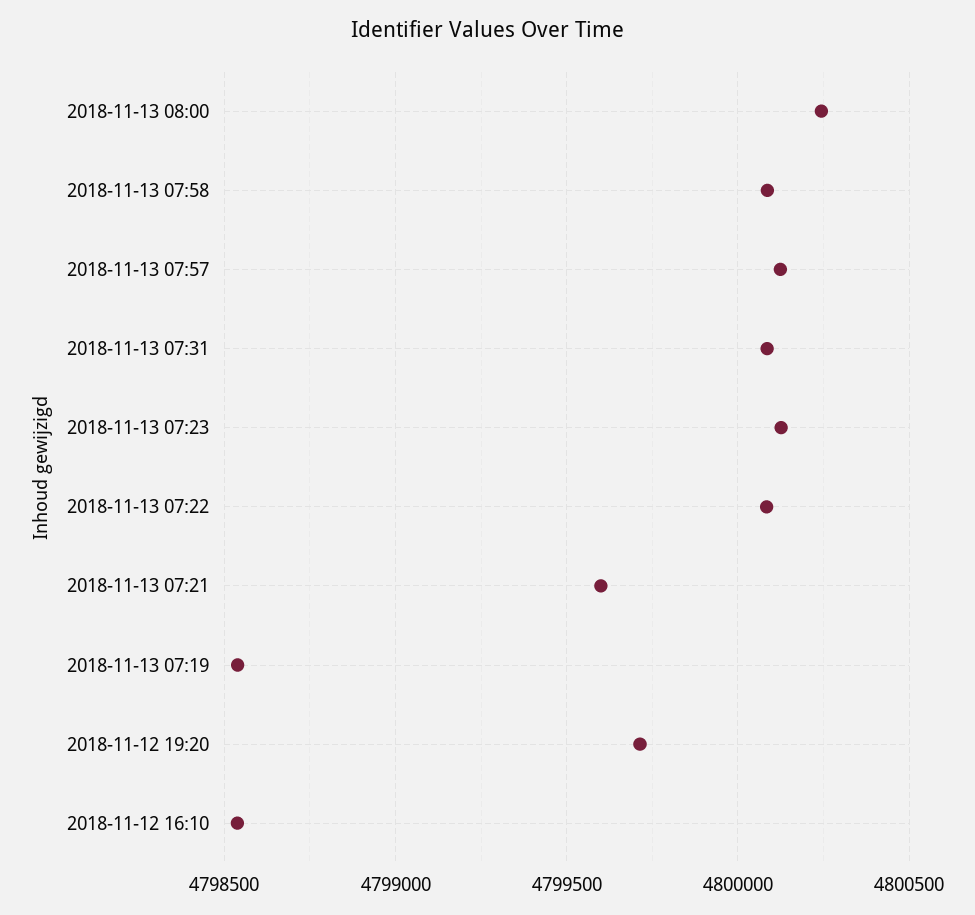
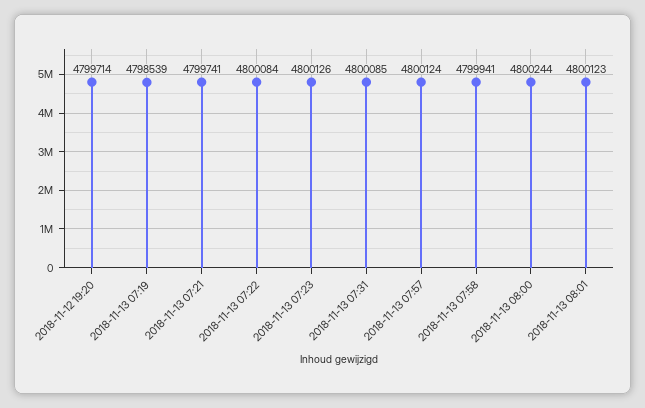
2018-11-13 07:58: 4800100 -> 4799941
2018-11-13 07:21: 4799600 -> 4799741
2018-11-12 16:10: 4798550 -> none
2018-11-13 08:01: none -> 4800123

